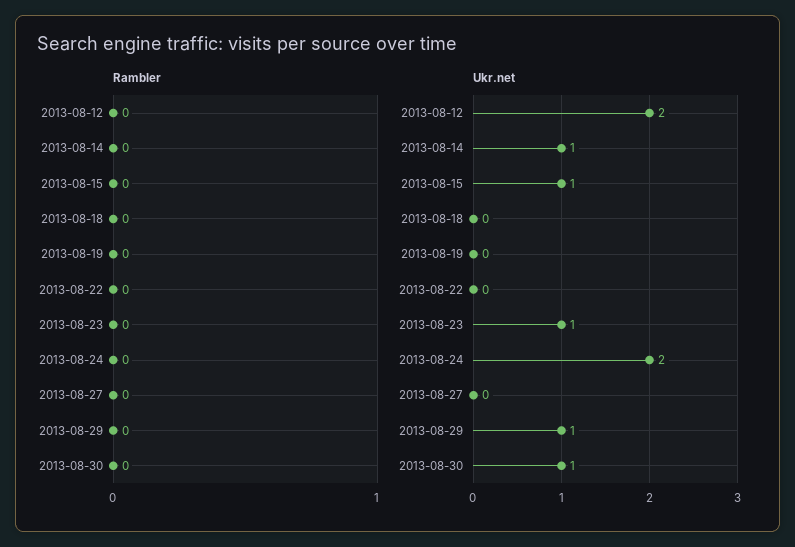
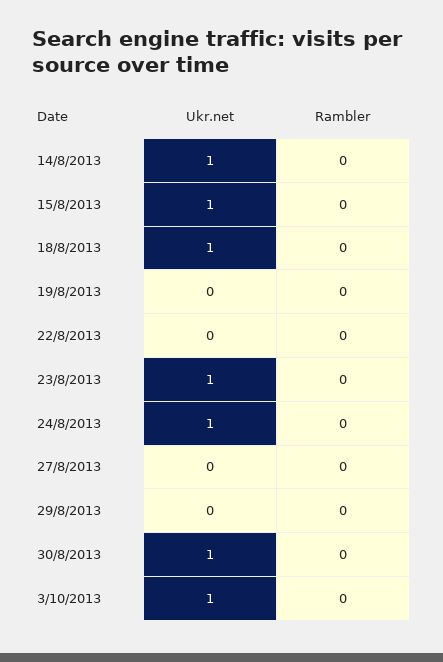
Rambler, 2013-08-12: 0 -> none
Ukr.net, 2013-08-12: 2 -> none
Ukr.net, 2013-08-18: 0 -> 1
Ukr.net, 2013-08-24: 2 -> 1
Ukr.net, 2013-08-29: 1 -> 0
Ukr.net, 3/10/2013: none -> 1
Rambler, 3/10/2013: none -> 0

